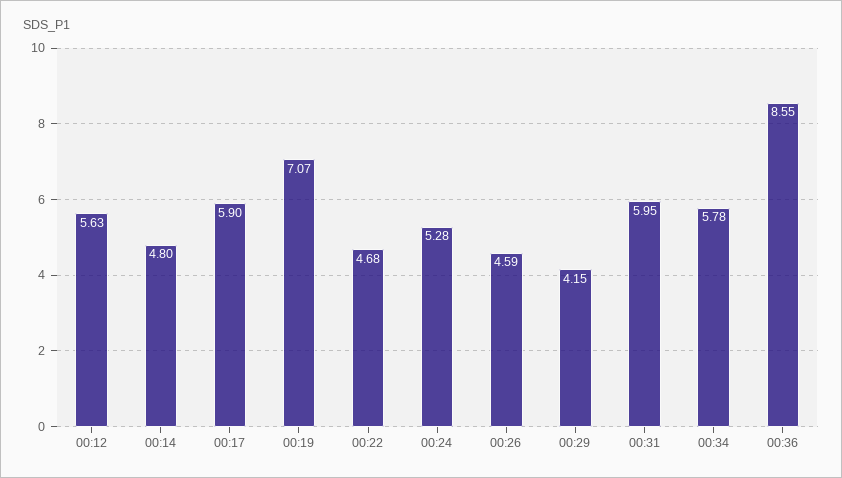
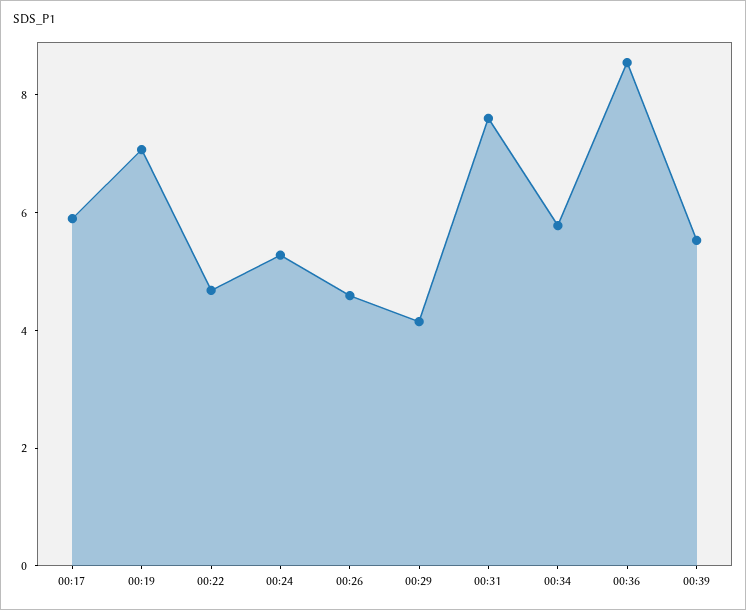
00:12: 5.63 -> none
00:14: 4.8 -> none
00:31: 5.95 -> 7.5
00:39: none -> 5.5

